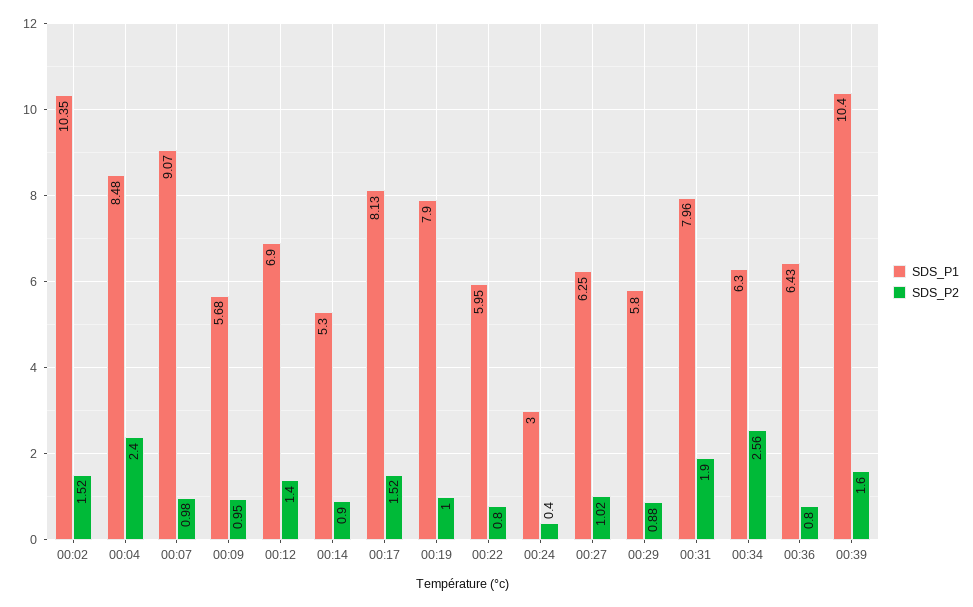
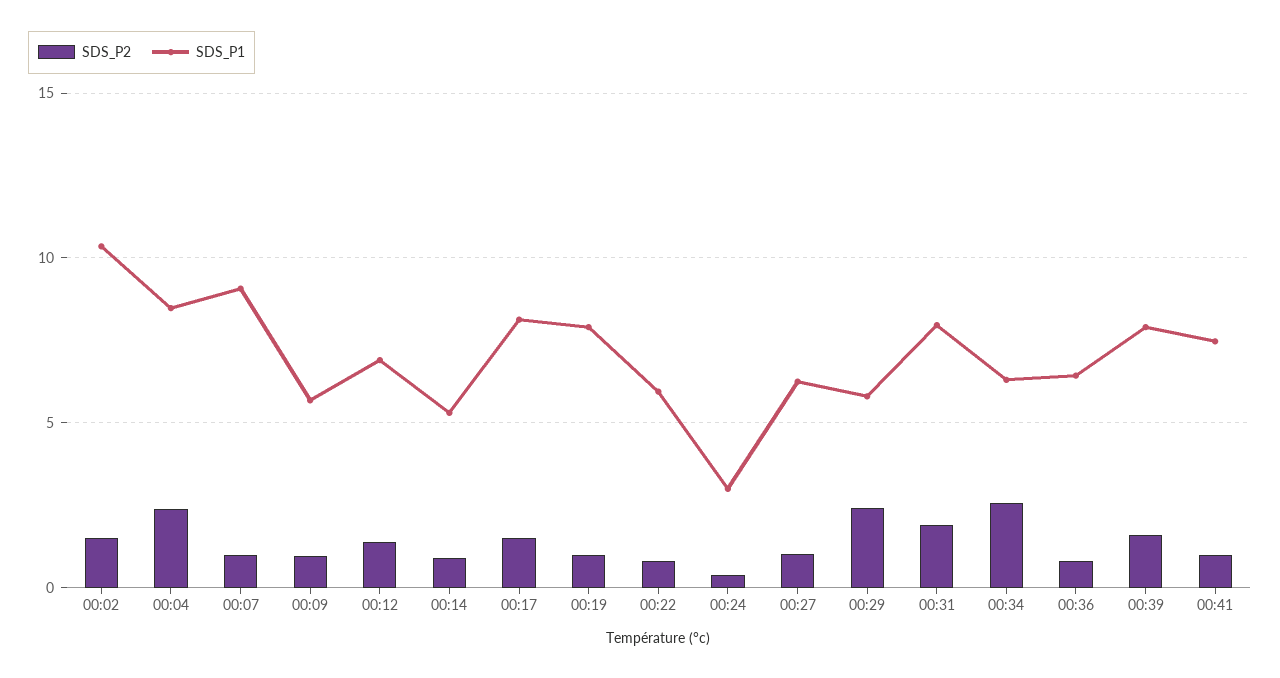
SDS_P2, 00:29: 0.88 -> 2.5
SDS_P1, 00:39: 10.4 -> 8
SDS_P2, 00:41: none -> 1
SDS_P1, 00:41: none -> 7.5

